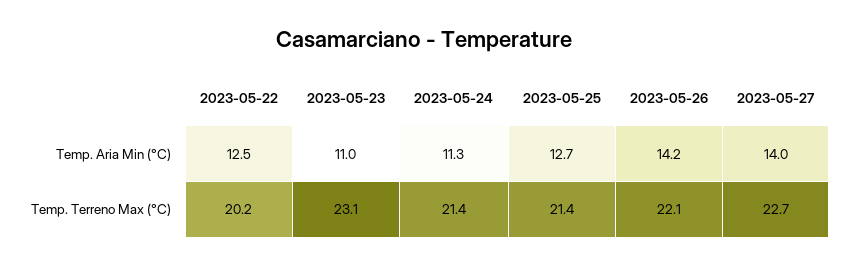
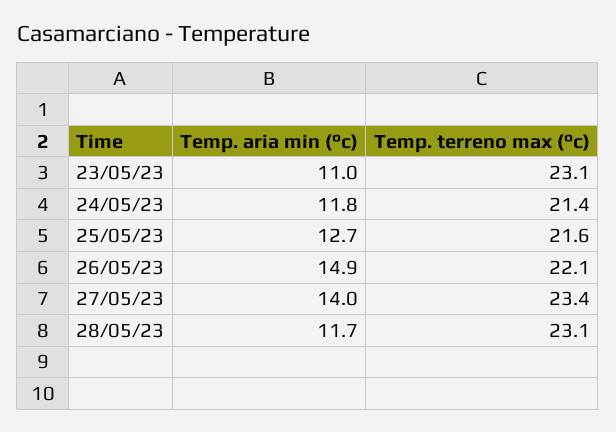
2023-05-22, Temp. Aria Min (°C): 12.5 -> none
2023-05-24, Temp. Aria Min (°C): 11.3 -> 11.8
2023-05-26, Temp. Aria Min (°C): 14.2 -> 14.9
2023-05-22, Temp. Terreno Max (°C): 20.2 -> none
2023-05-25, Temp. Terreno Max (°C): 21.4 -> 21.6
2023-05-27, Temp. Terreno Max (°C): 22.7 -> 23.4
28/05/23, Temp. Aria Min (°C): none -> 11.7
28/05/23, Temp. Terreno Max (°C): none -> 23.1

